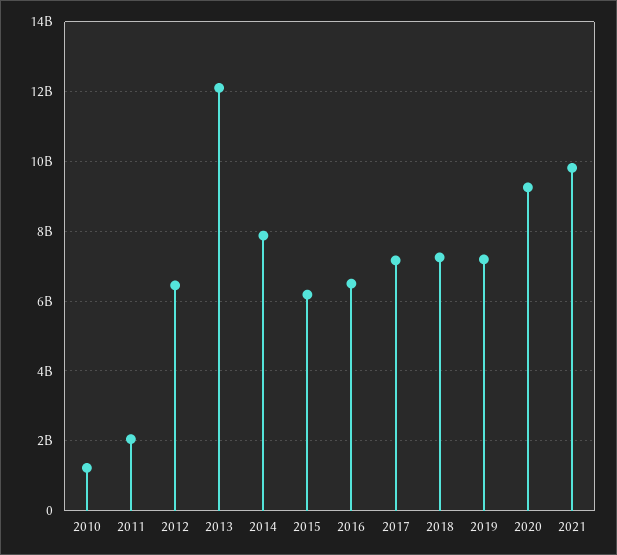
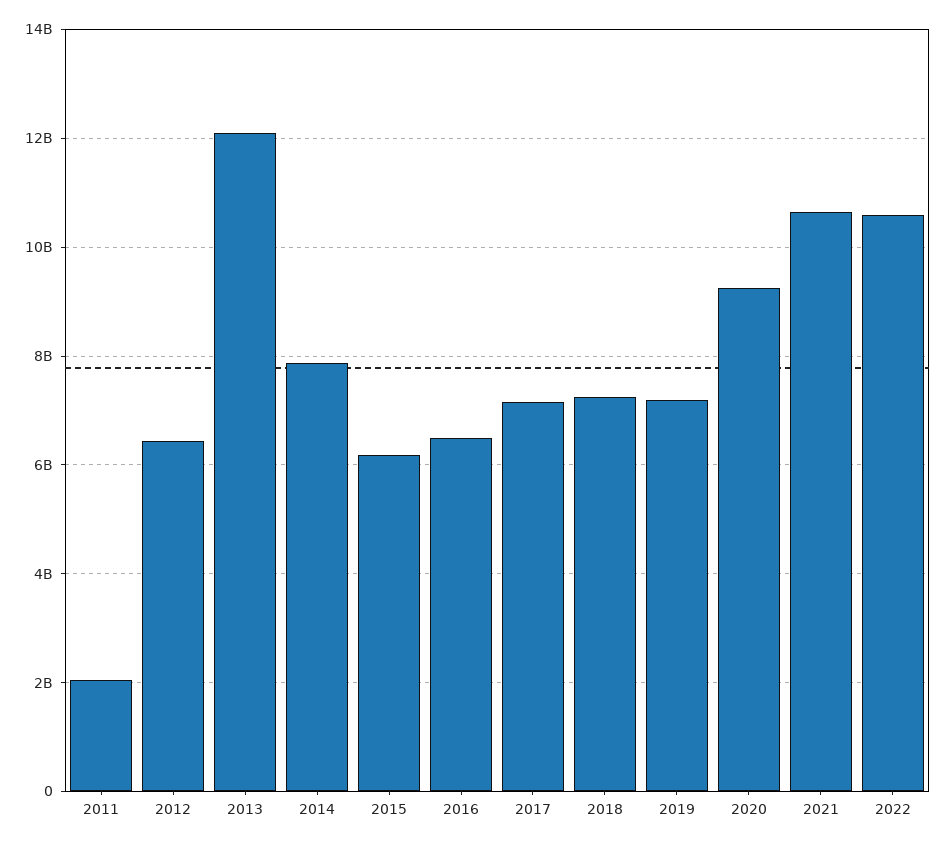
2010: 1200000000 -> none
2021: 9800000000 -> 10600000000
2022: none -> 10600000000

